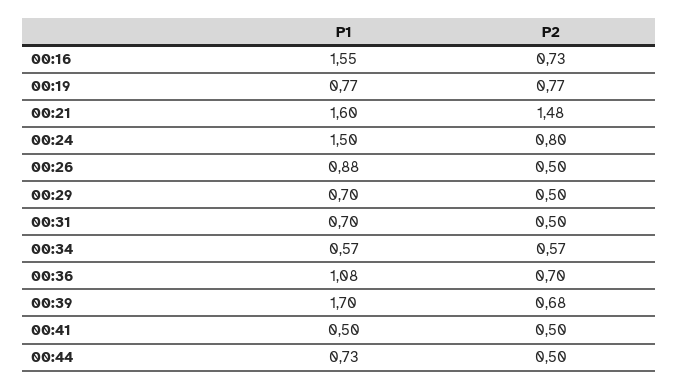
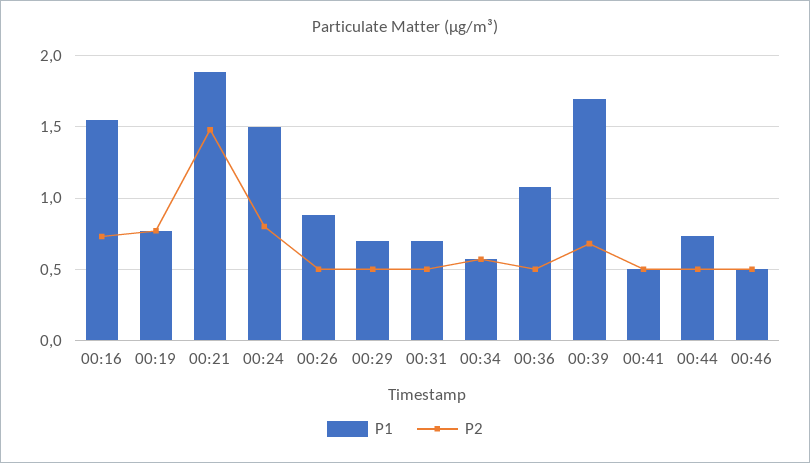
P1, 00:21: 1.6 -> 1.9
P2, 00:36: 0.7 -> 0.5
P1, 00:46: none -> 0.5
P2, 00:46: none -> 0.5

